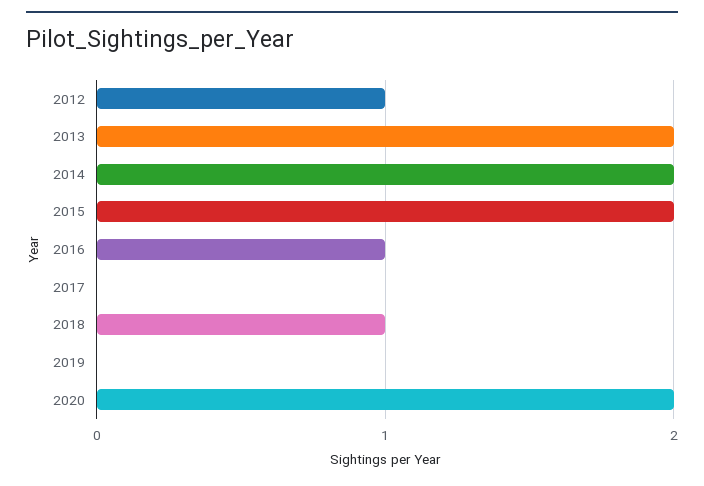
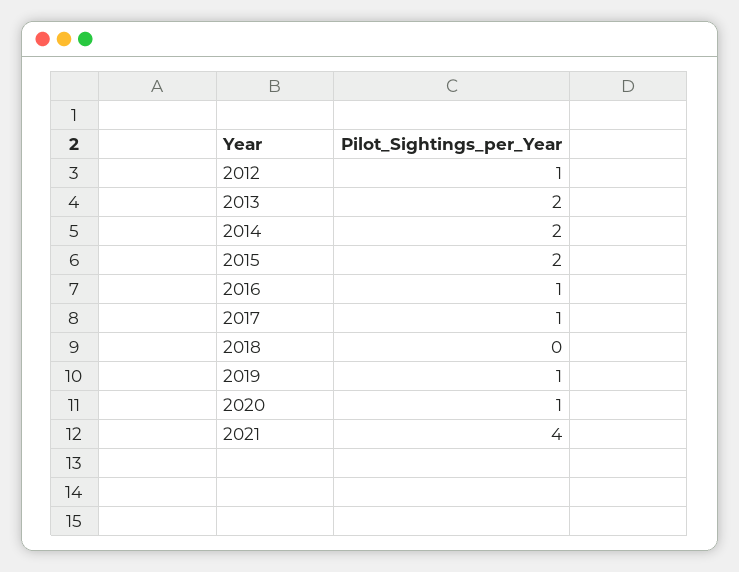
2017: 0 -> 1
2018: 1 -> 0
2019: 0 -> 1
2020: 2 -> 1
2021: none -> 4

